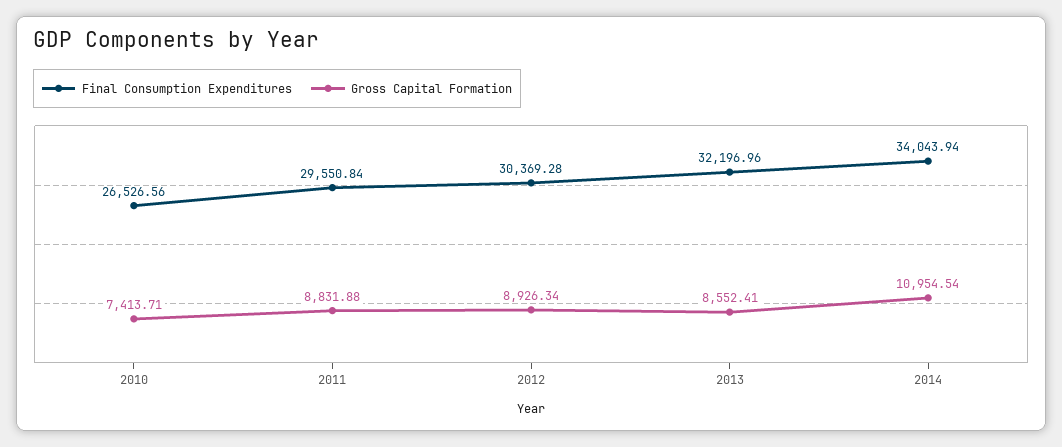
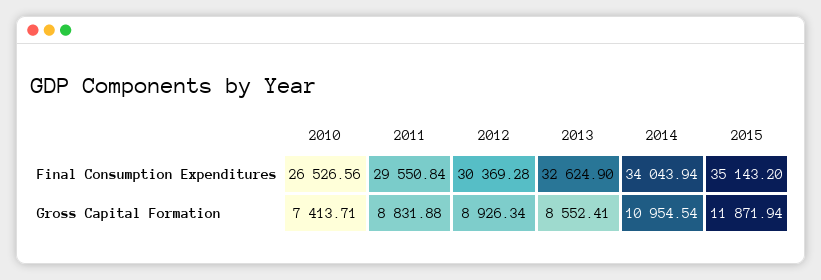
Final Consumption Expenditures, 2013: 32196.96 -> 32624.9
Final Consumption Expenditures, 2015: none -> 35143.2
Gross Capital Formation, 2015: none -> 11871.94

